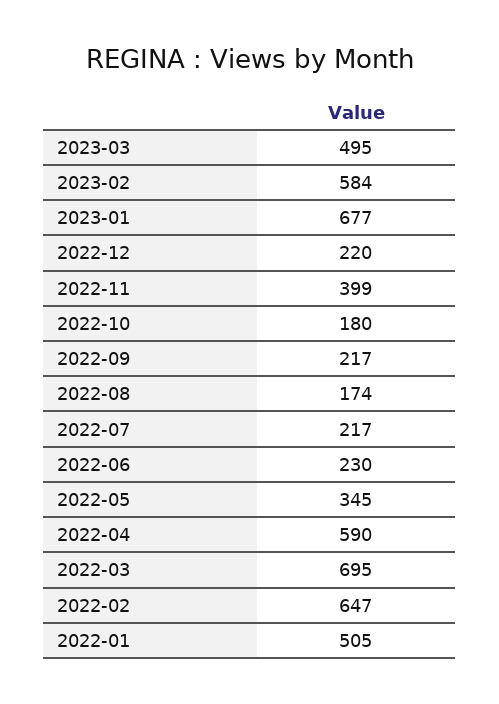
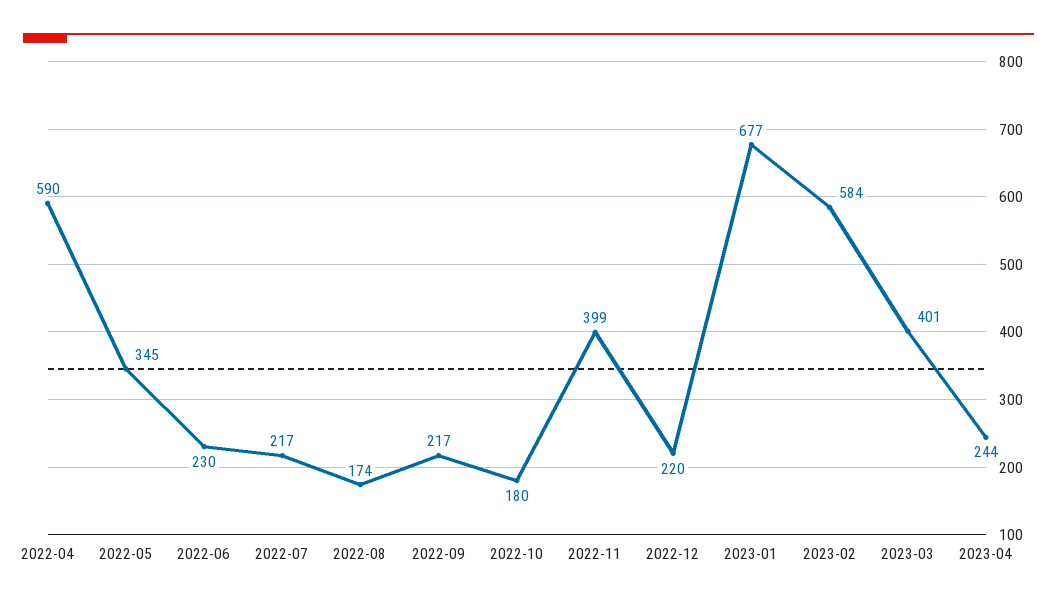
2023-03: 495 -> 401
2022-03: 695 -> none
2022-02: 647 -> none
2022-01: 505 -> none
2023-04: none -> 244

